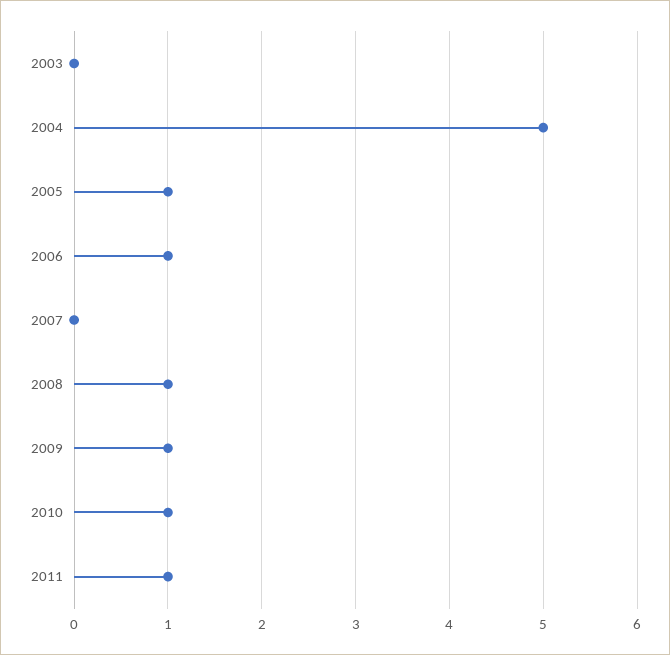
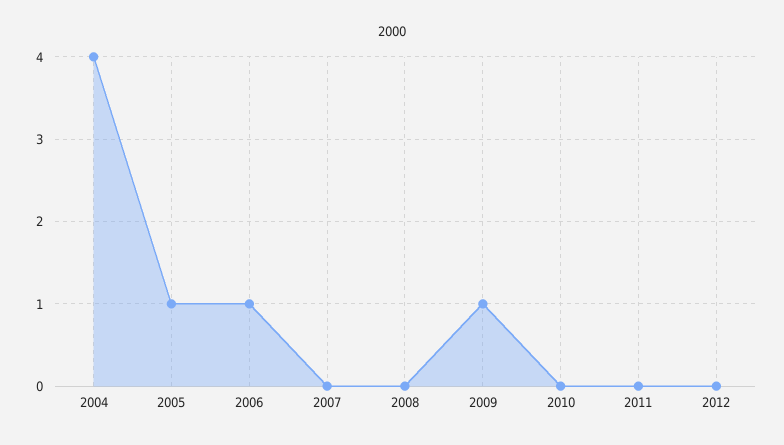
2003: 0 -> none
2004: 5 -> 4
2008: 1 -> 0
2010: 1 -> 0
2011: 1 -> 0
2012: none -> 0

